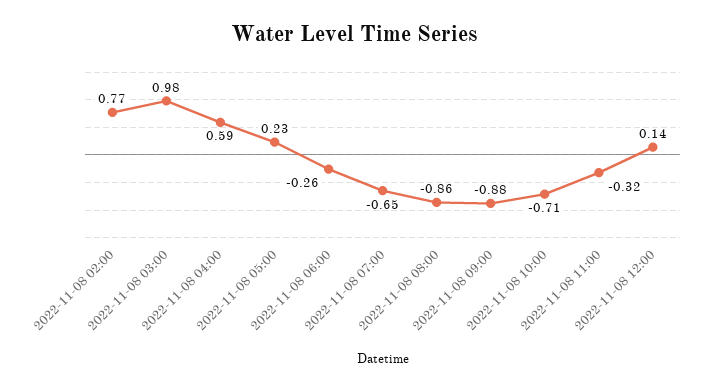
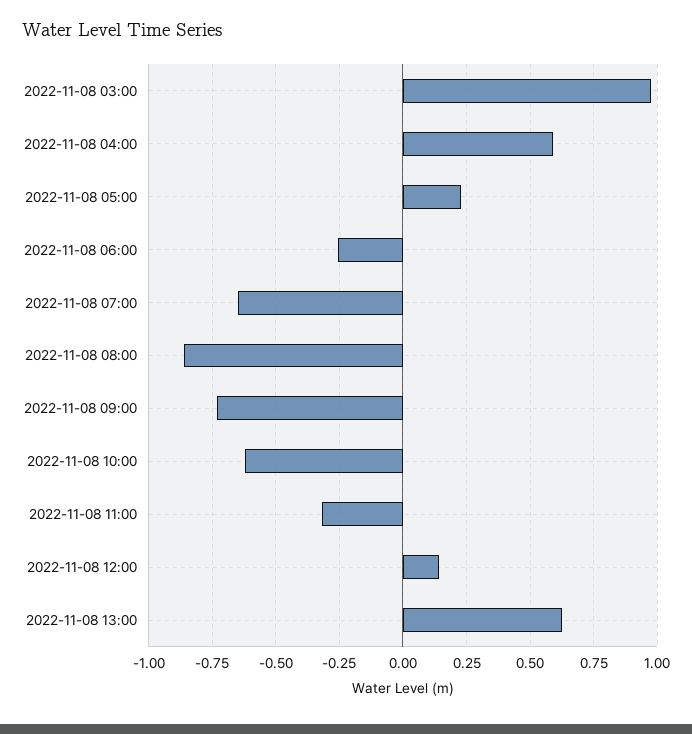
2022-11-08 02:00: 0.77 -> none
2022-11-08 09:00: -0.88 -> -0.725
2022-11-08 10:00: -0.71 -> -0.625
2022-11-08 13:00: none -> 0.625

